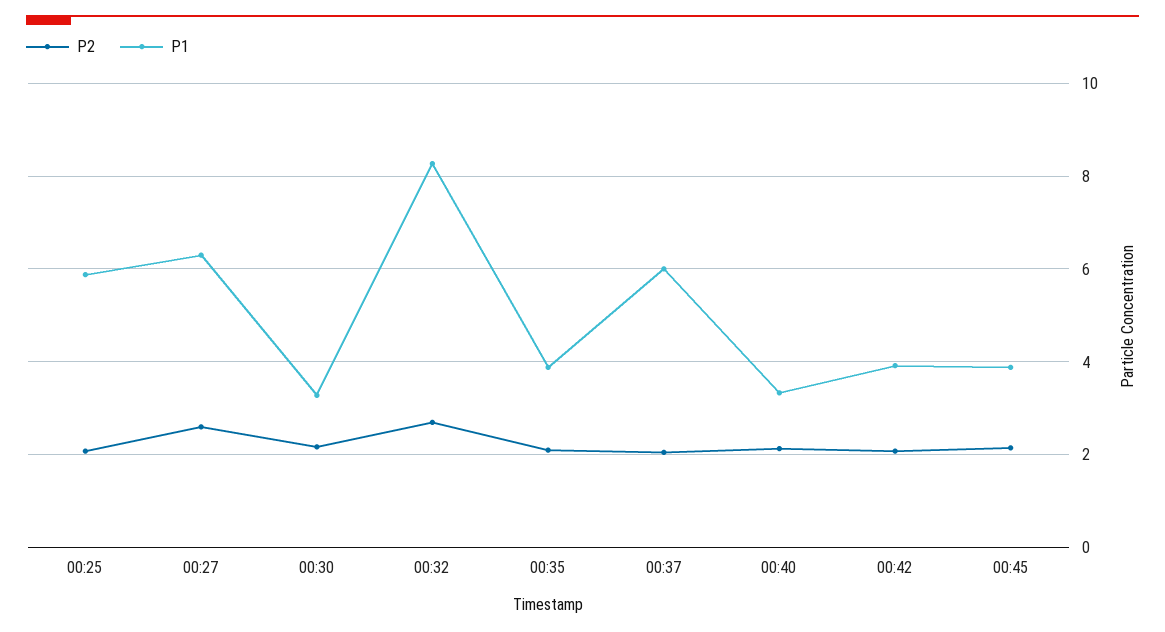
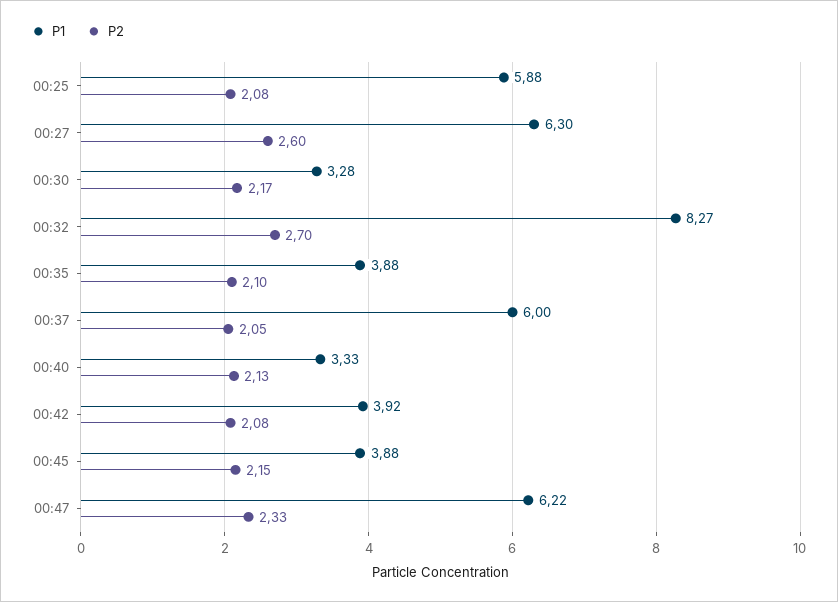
P1, 00:47: none -> 6.22
P2, 00:47: none -> 2.33

